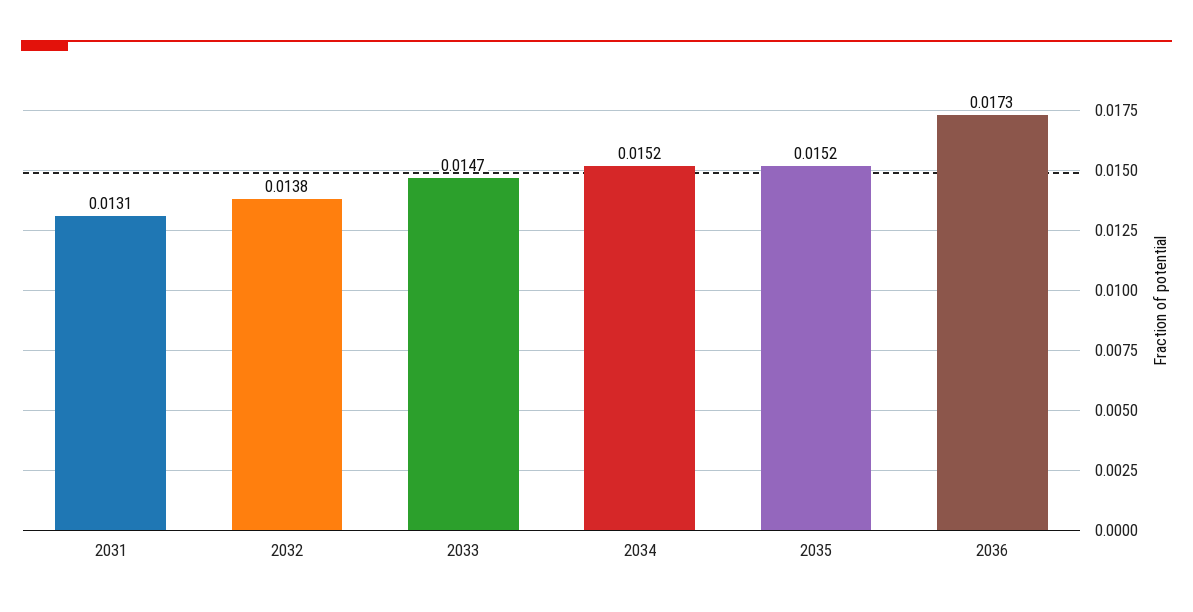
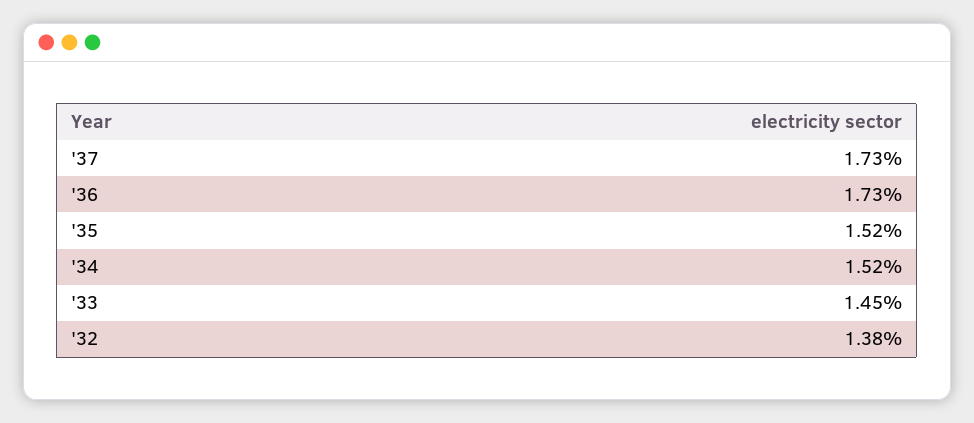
2031: 0.0131 -> none
2033: 0.0147 -> 0.0145
'37: none -> 0.0173

